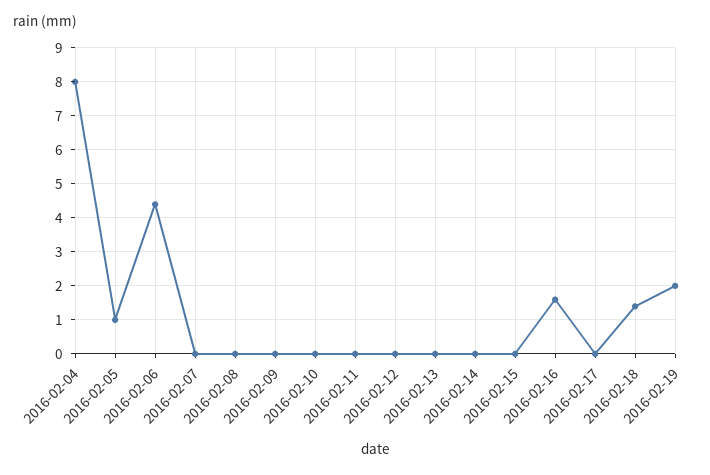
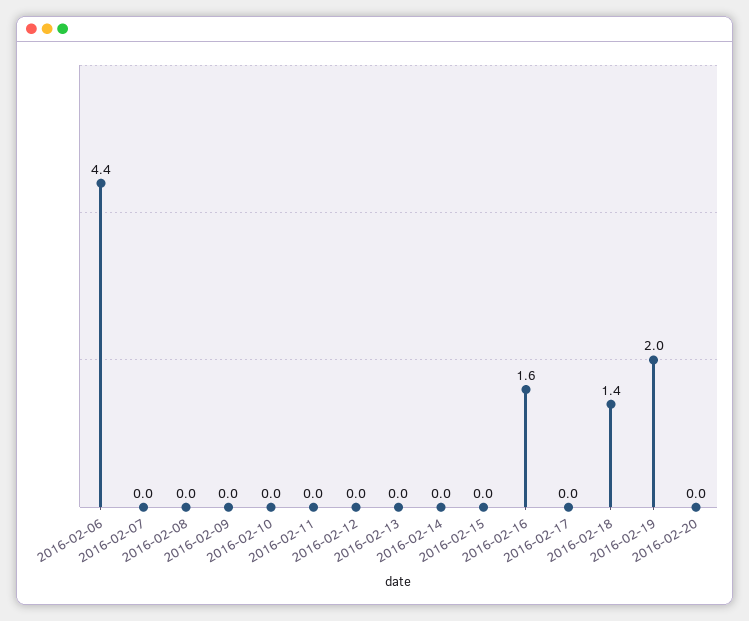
2016-02-04: 8 -> none
2016-02-05: 1 -> none
2016-02-20: none -> 0

